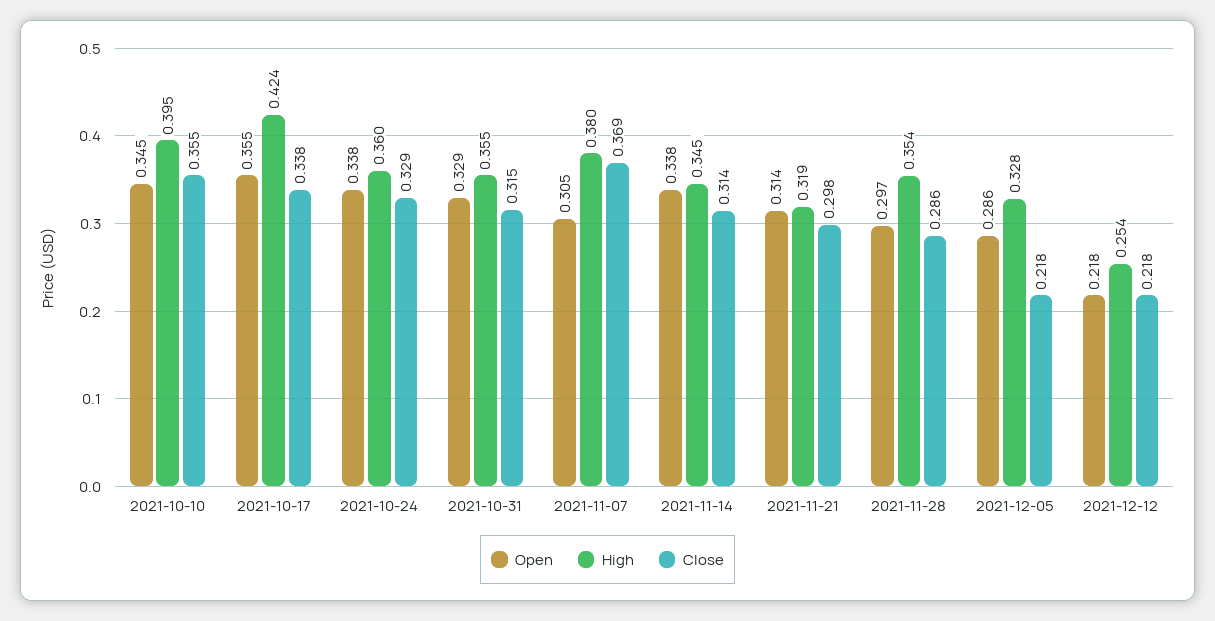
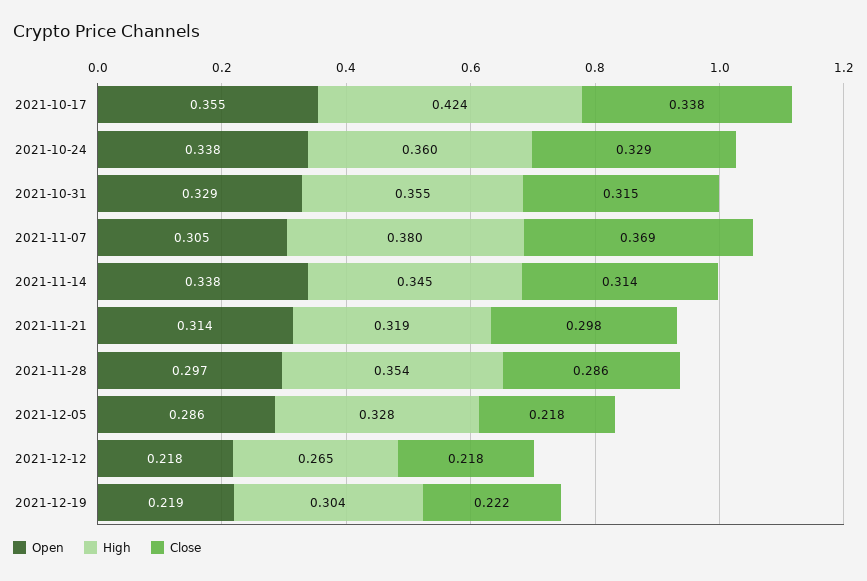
Open, 2021-10-10: 0.345 -> none
High, 2021-10-10: 0.395 -> none
Close, 2021-10-10: 0.355 -> none
High, 2021-12-12: 0.254 -> 0.265
Open, 2021-12-19: none -> 0.219
High, 2021-12-19: none -> 0.304
Close, 2021-12-19: none -> 0.222

